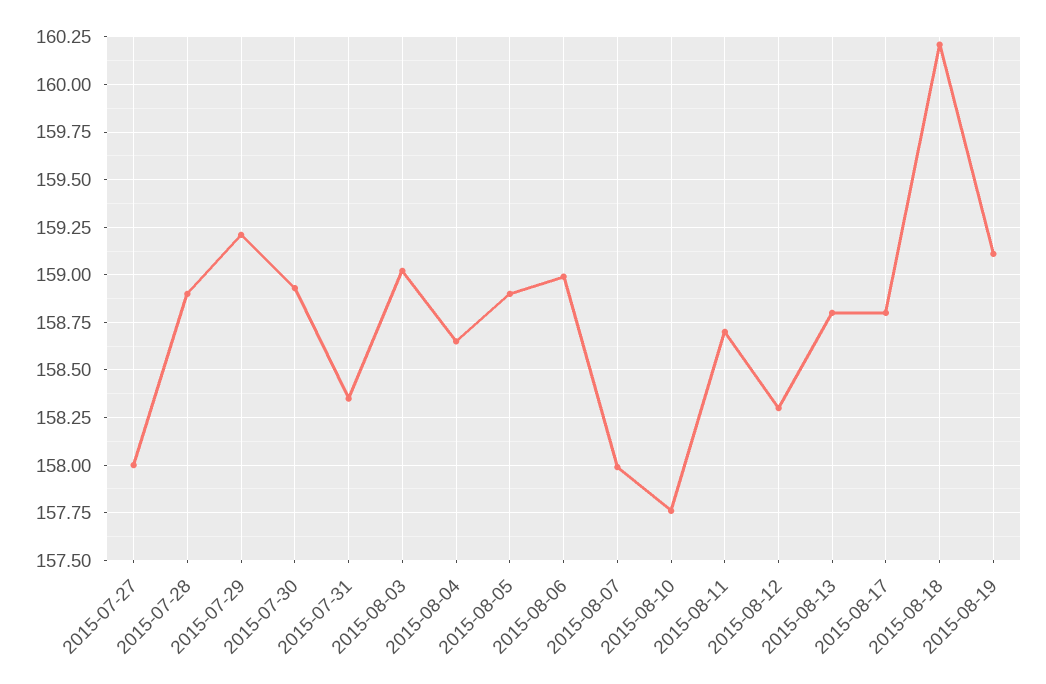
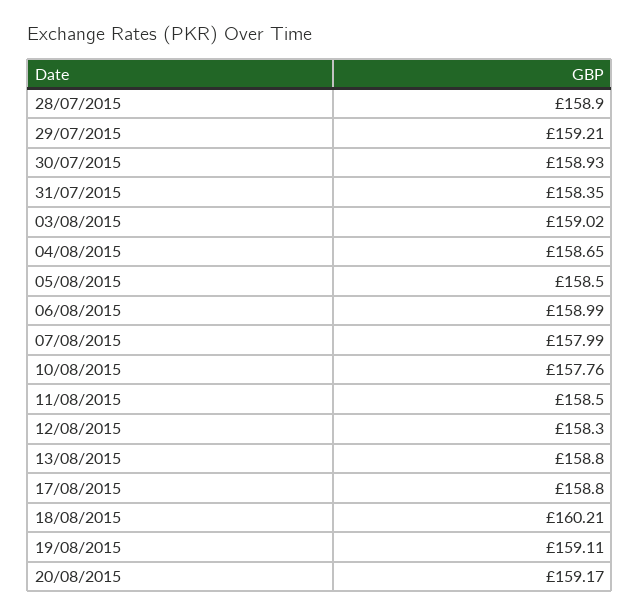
2015-07-27: 158 -> none
2015-08-05: 158.9 -> 158.5
2015-08-11: 158.7 -> 158.5
20/08/2015: none -> 159.17

